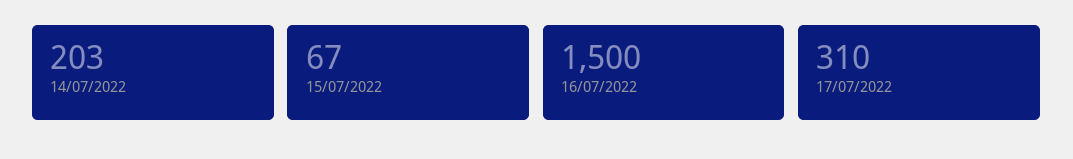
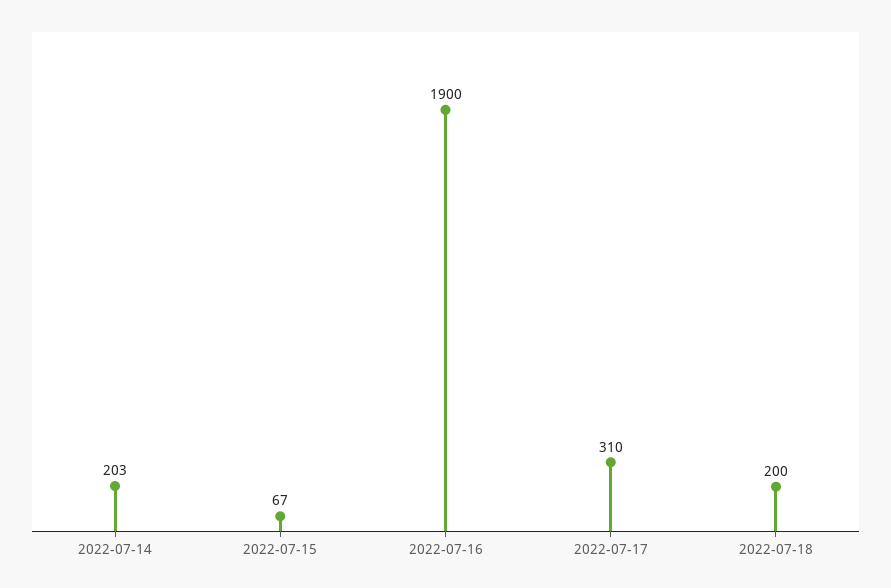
16/07/2022: 1500 -> 1900
2022-07-18: none -> 200

